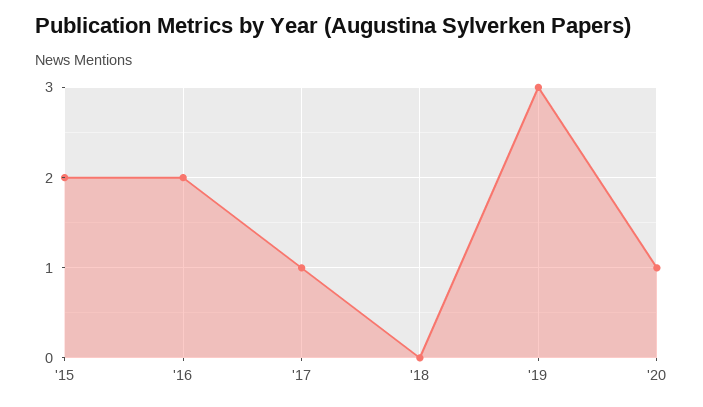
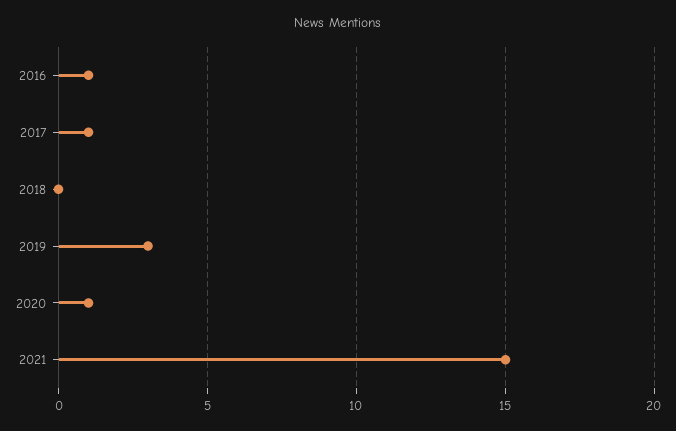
'15: 2 -> none
'16: 2 -> 1
2021: none -> 15

